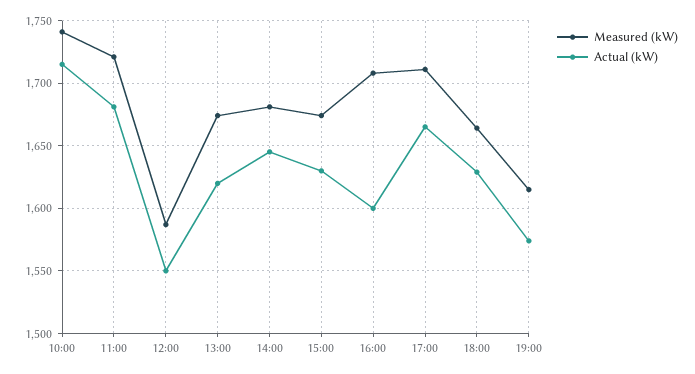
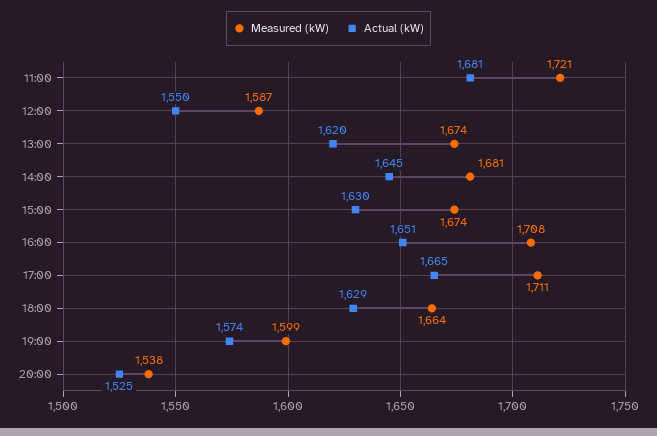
Measured (kW), 10:00: 1740 -> none
Actual (kW), 10:00: 1715 -> none
Actual (kW), 16:00: 1600 -> 1651
Measured (kW), 19:00: 1615 -> 1599
Measured (kW), 20:00: none -> 1538
Actual (kW), 20:00: none -> 1525

